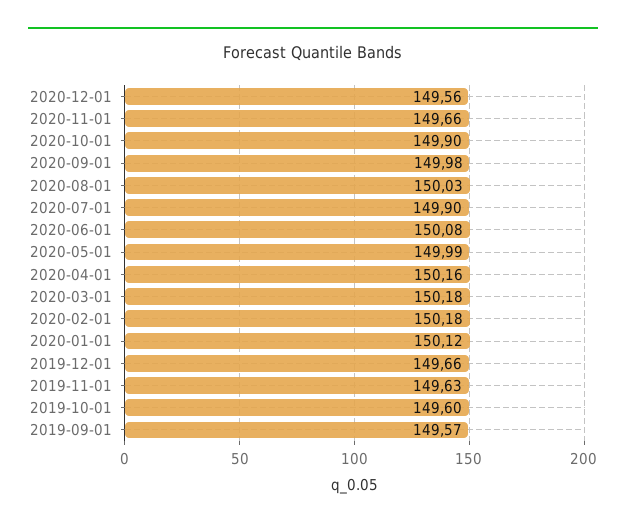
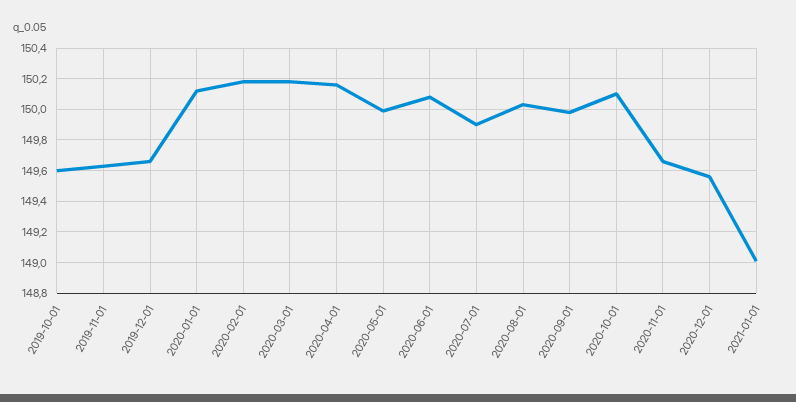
2020-10-01: 149.9 -> 150.1
2019-09-01: 149.57 -> none
2021-01-01: none -> 149

